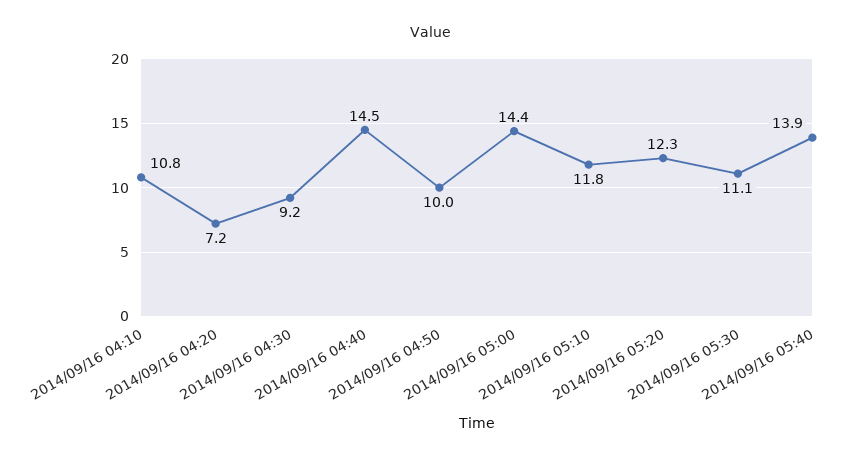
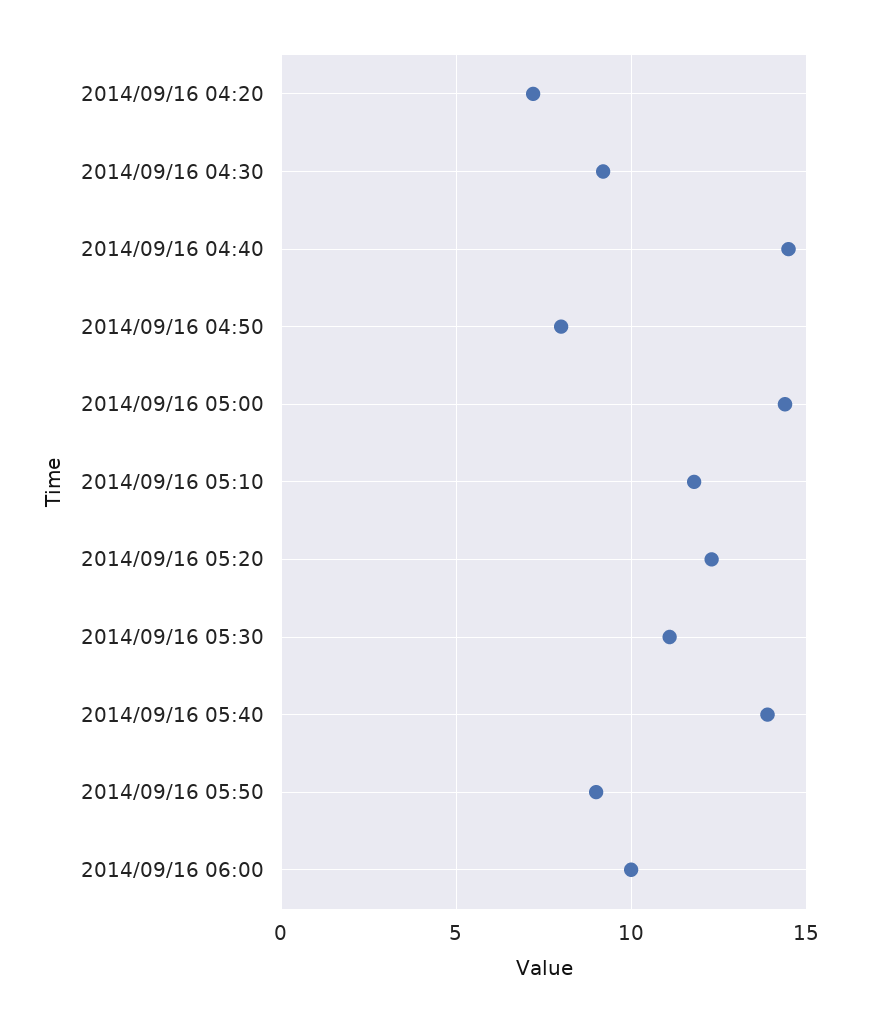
2014/09/16 04:10: 10.8 -> none
2014/09/16 04:50: 10 -> 8
2014/09/16 05:50: none -> 9
2014/09/16 06:00: none -> 10

